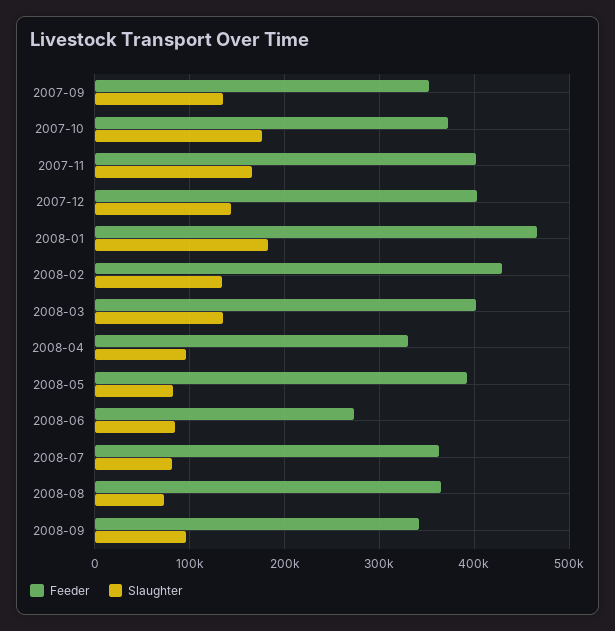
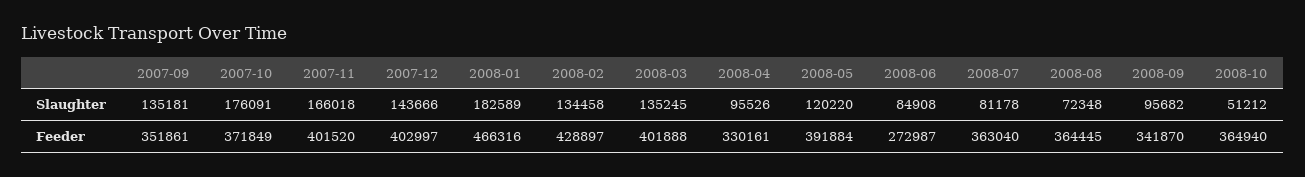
Slaughter, 2008-05: 80000 -> 120220
Slaughter, 2008-10: none -> 51212
Feeder, 2008-10: none -> 364940

